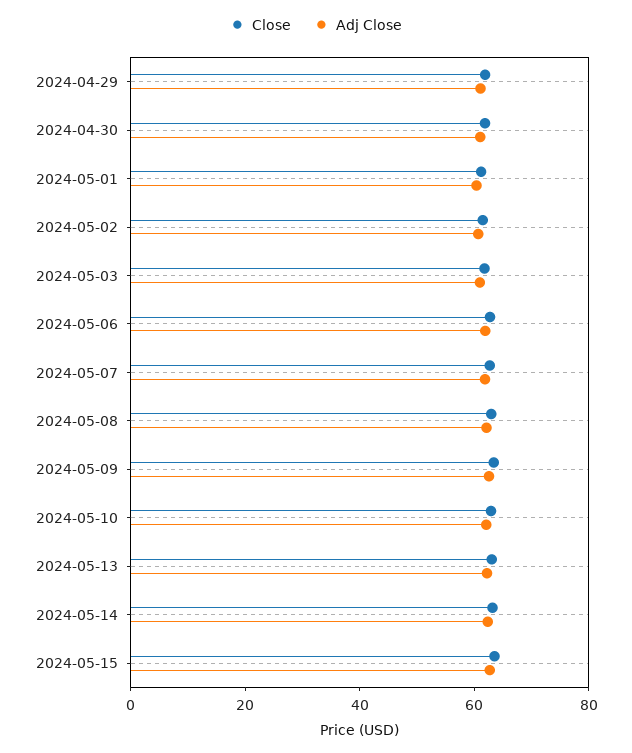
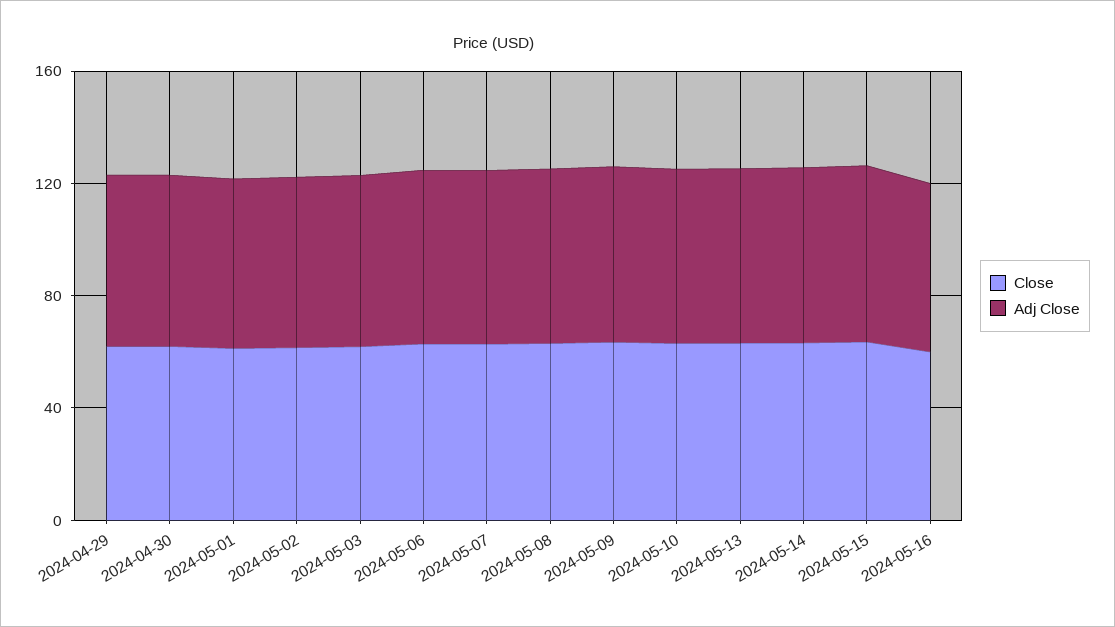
Close, 2024-05-16: none -> 60
Adj Close, 2024-05-16: none -> 60

